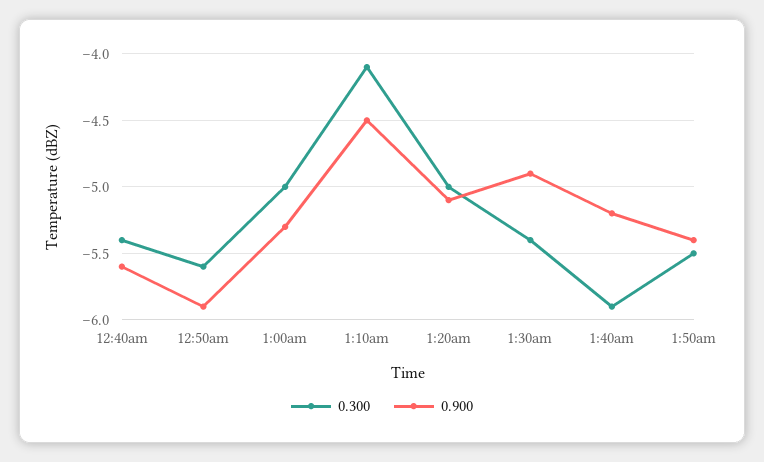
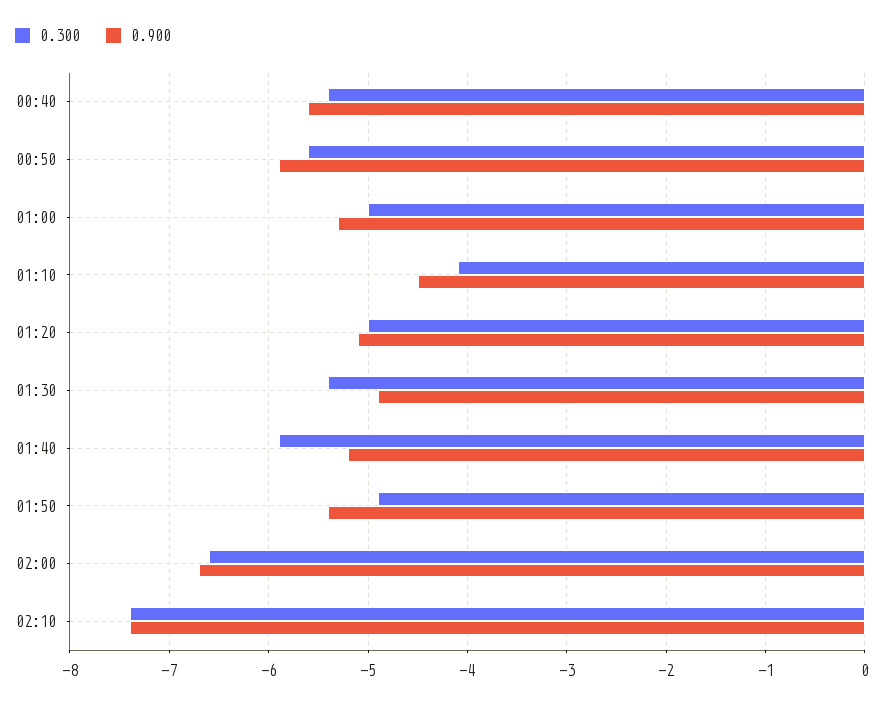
0.300, 1:50am: -5.5 -> -4.9
0.300, 02:00: none -> -6.6
0.900, 02:00: none -> -6.7
0.300, 02:10: none -> -7.4
0.900, 02:10: none -> -7.4

